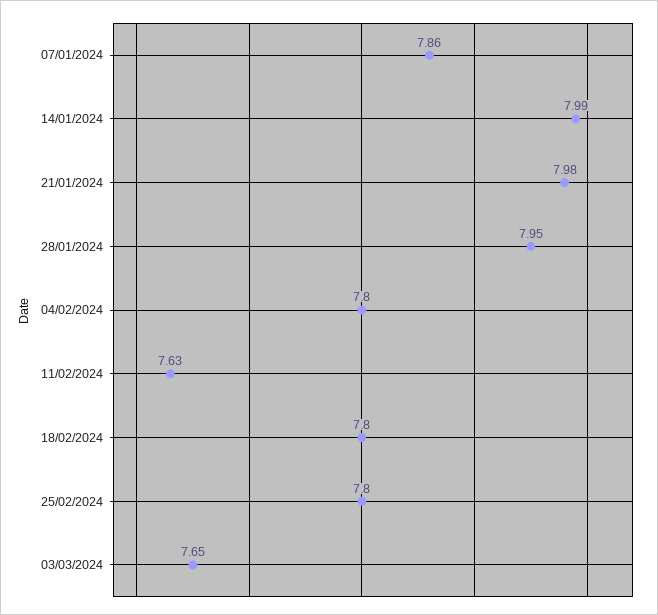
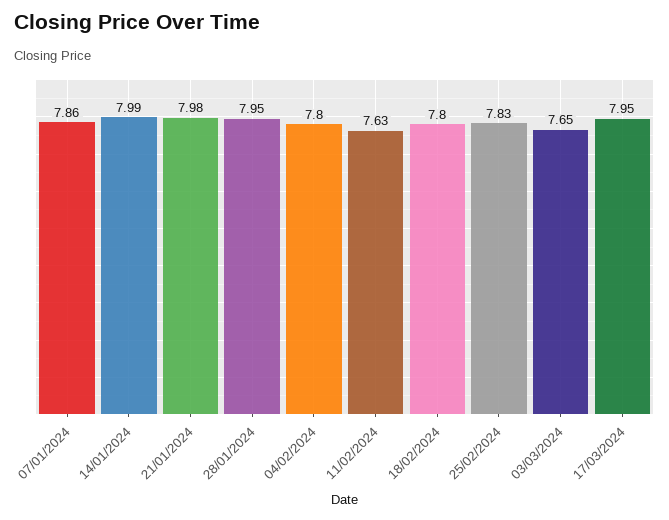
25/02/2024: 7.8 -> 7.83
17/03/2024: none -> 7.95

